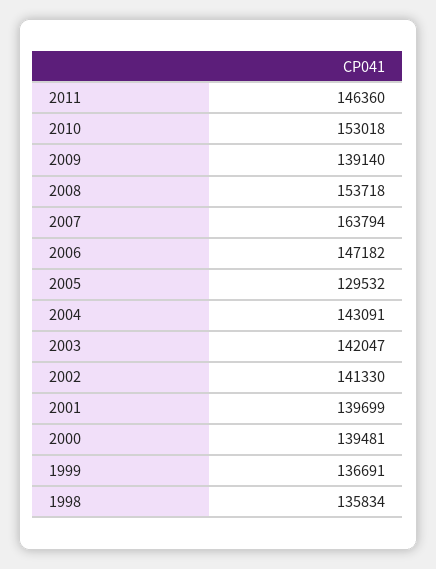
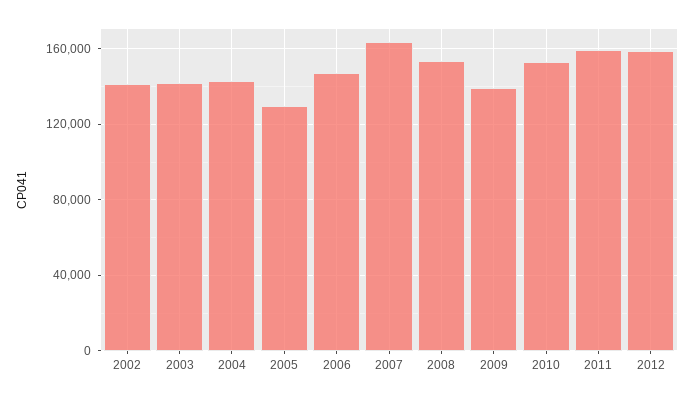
2011: 146360 -> 160000
2001: 139699 -> none
2000: 139481 -> none
1999: 136691 -> none
1998: 135834 -> none
2012: none -> 160000

